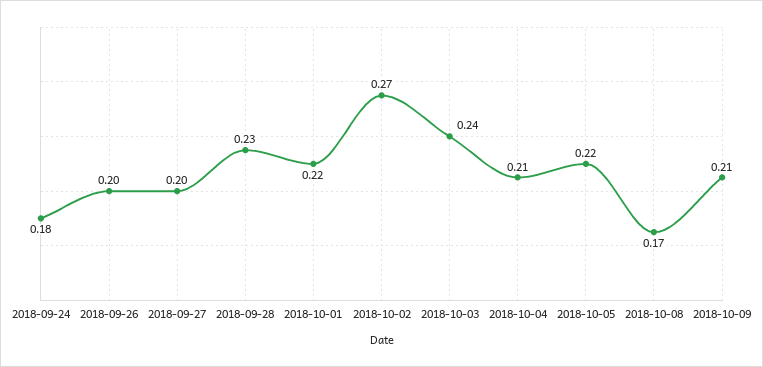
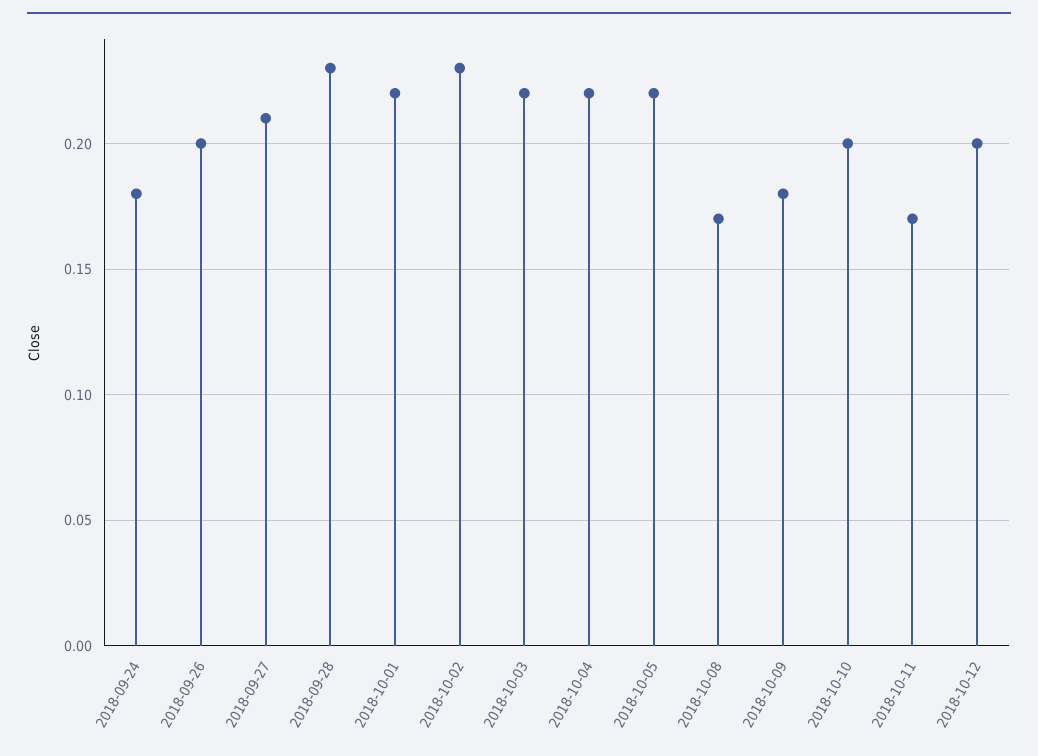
2018-09-27: 0.2 -> 0.21
2018-10-02: 0.27 -> 0.23
2018-10-03: 0.24 -> 0.22
2018-10-04: 0.21 -> 0.22
2018-10-09: 0.21 -> 0.18
2018-10-10: none -> 0.2
2018-10-11: none -> 0.17
2018-10-12: none -> 0.2

